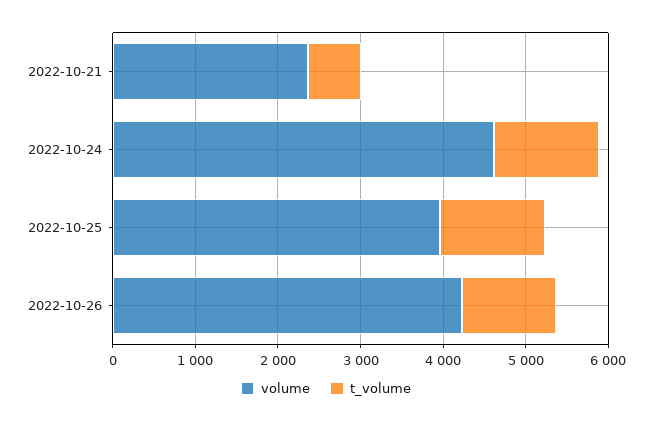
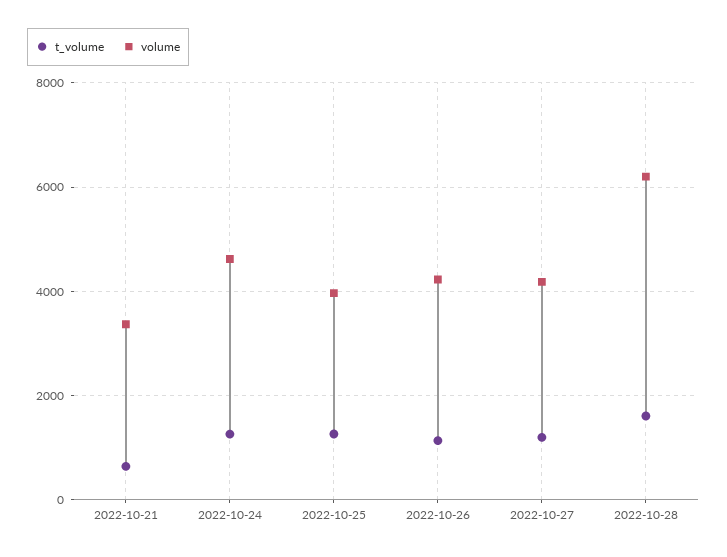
volume, 2022-10-21: 2400 -> 3400
t_volume, 2022-10-27: none -> 1200
volume, 2022-10-27: none -> 4200
t_volume, 2022-10-28: none -> 1600
volume, 2022-10-28: none -> 6200

